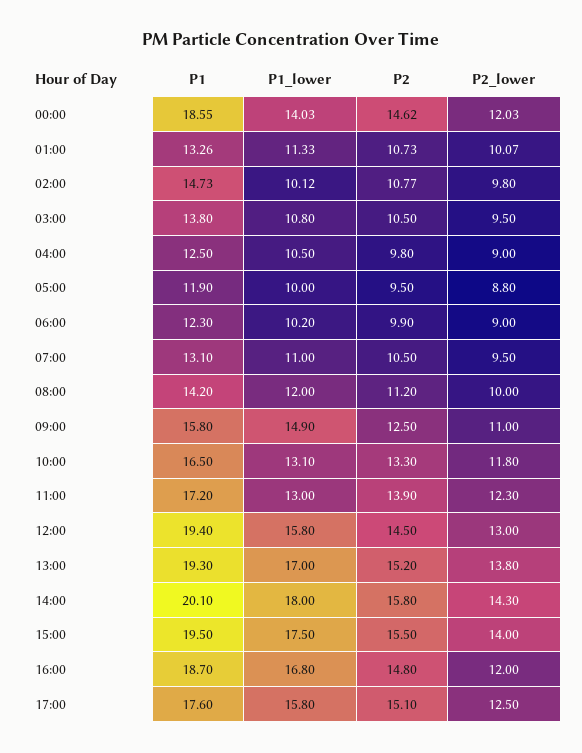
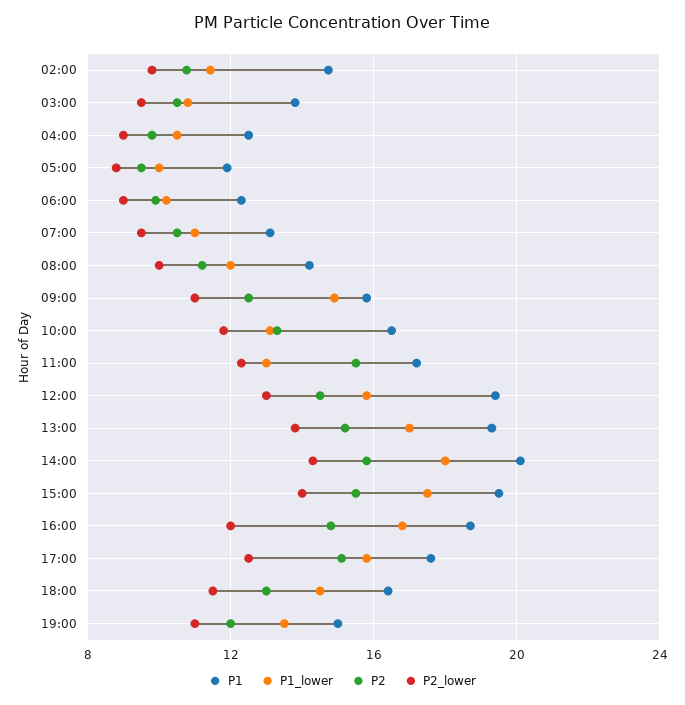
P1, 00:00: 18.55 -> none
P1_lower, 00:00: 14.03 -> none
P2, 00:00: 14.62 -> none
P2_lower, 00:00: 12.03 -> none
P1, 01:00: 13.26 -> none
P1_lower, 01:00: 11.33 -> none
P2, 01:00: 10.73 -> none
P2_lower, 01:00: 10.07 -> none
P1_lower, 02:00: 10.12 -> 11.5
P2, 11:00: 13.9 -> 15.5
P1, 18:00: none -> 16.5
P1_lower, 18:00: none -> 14.5
P2, 18:00: none -> 13
P2_lower, 18:00: none -> 11.5
P1, 19:00: none -> 15
P1_lower, 19:00: none -> 13.5
P2, 19:00: none -> 12
P2_lower, 19:00: none -> 11

